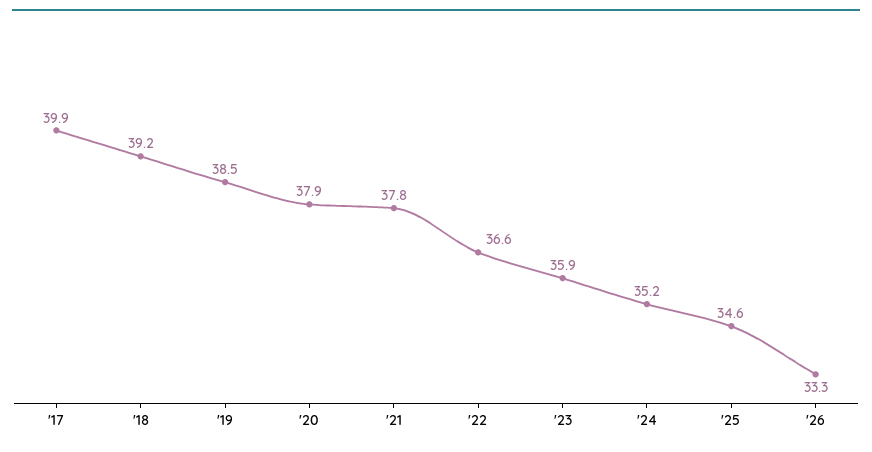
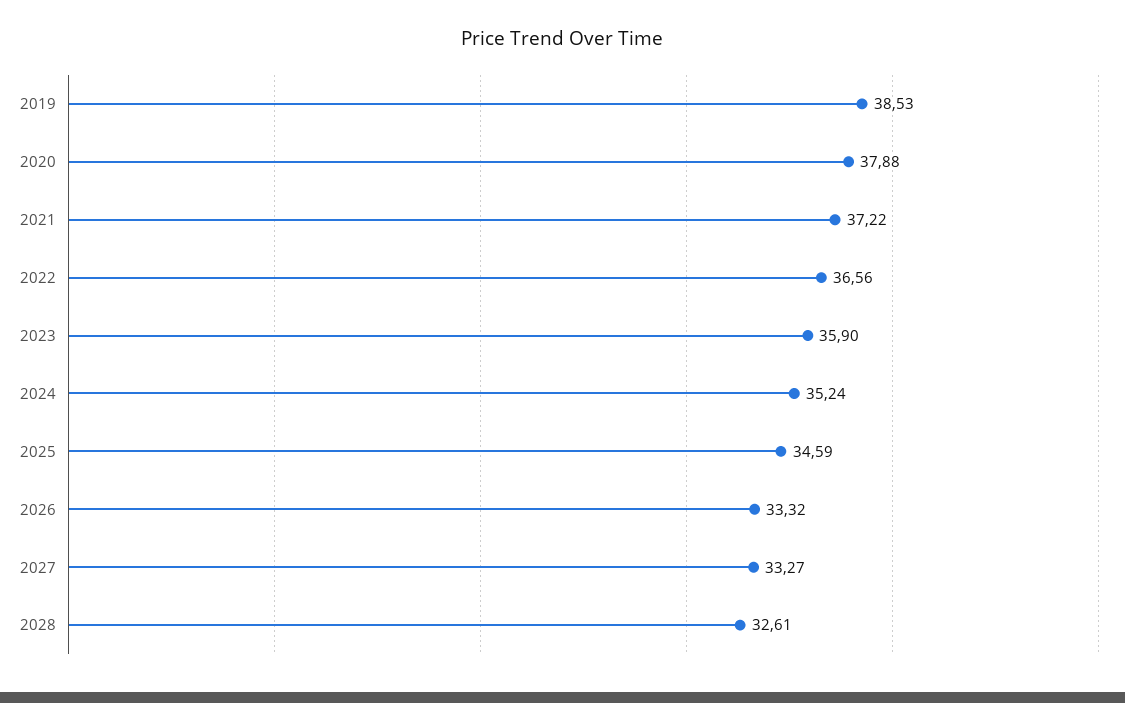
'17: 39.9 -> none
'18: 39.2 -> none
'21: 37.8 -> 37.22
2027: none -> 33.27
2028: none -> 32.61

